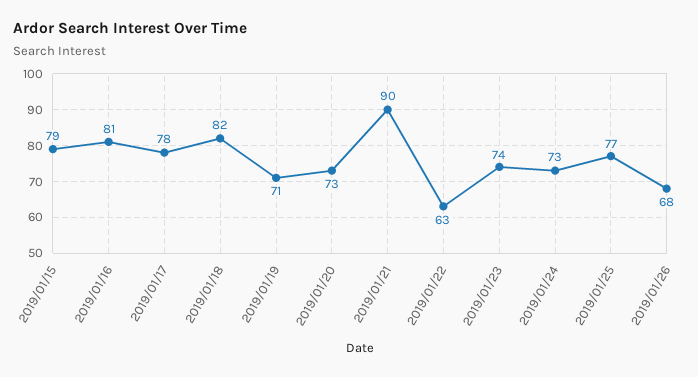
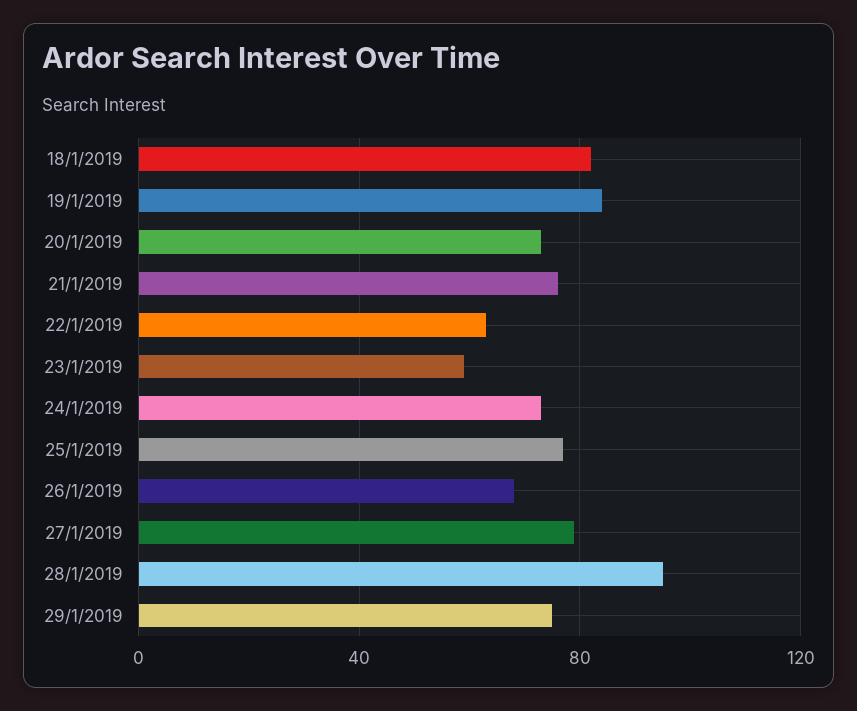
2019/01/15: 79 -> none
2019/01/16: 81 -> none
2019/01/17: 78 -> none
2019/01/19: 71 -> 85
2019/01/21: 90 -> 75
2019/01/23: 74 -> 60
27/1/2019: none -> 80
28/1/2019: none -> 95
29/1/2019: none -> 75

